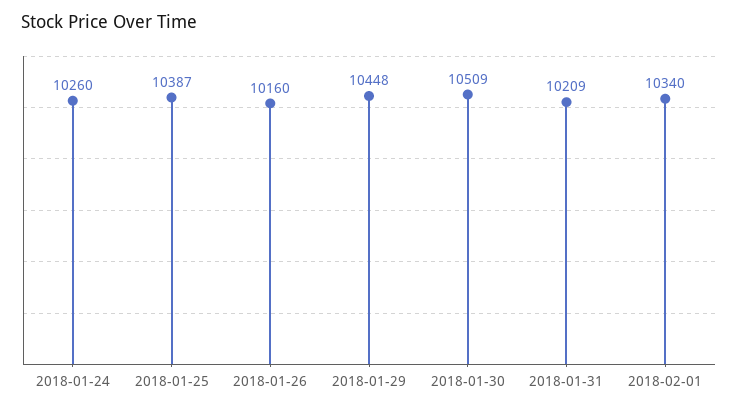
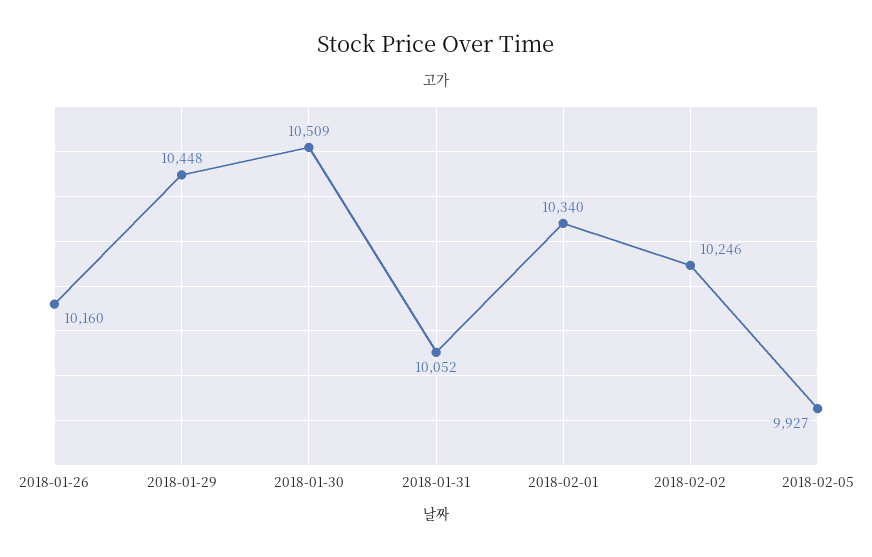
2018-01-24: 10260 -> none
2018-01-25: 10387 -> none
2018-01-31: 10209 -> 10052
2018-02-02: none -> 10246
2018-02-05: none -> 9927

